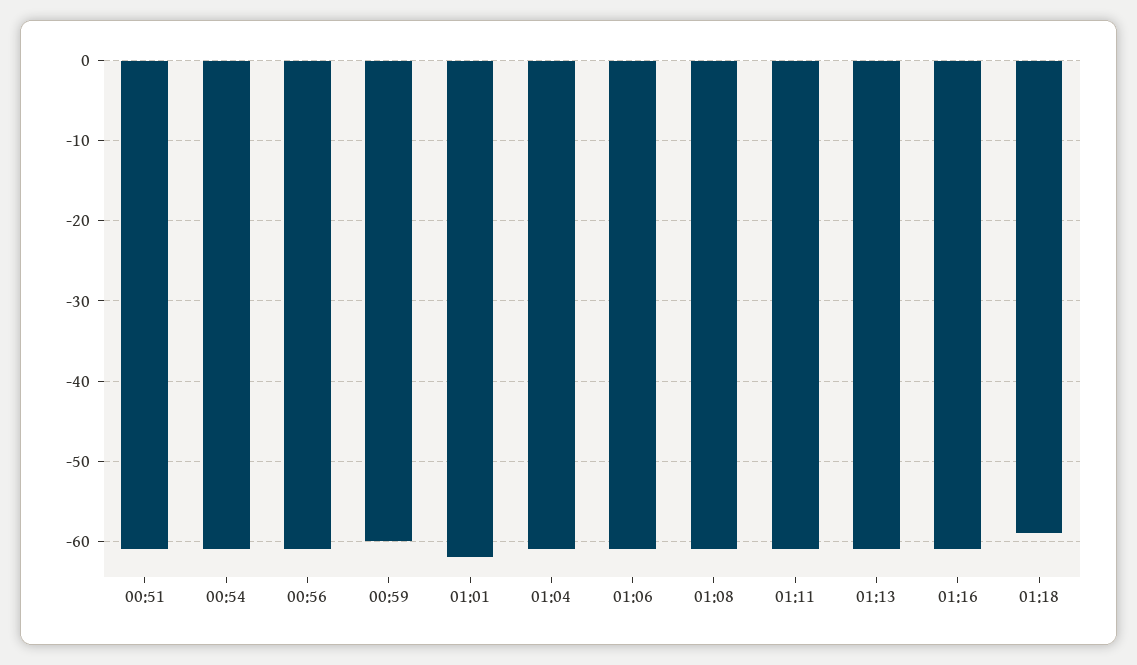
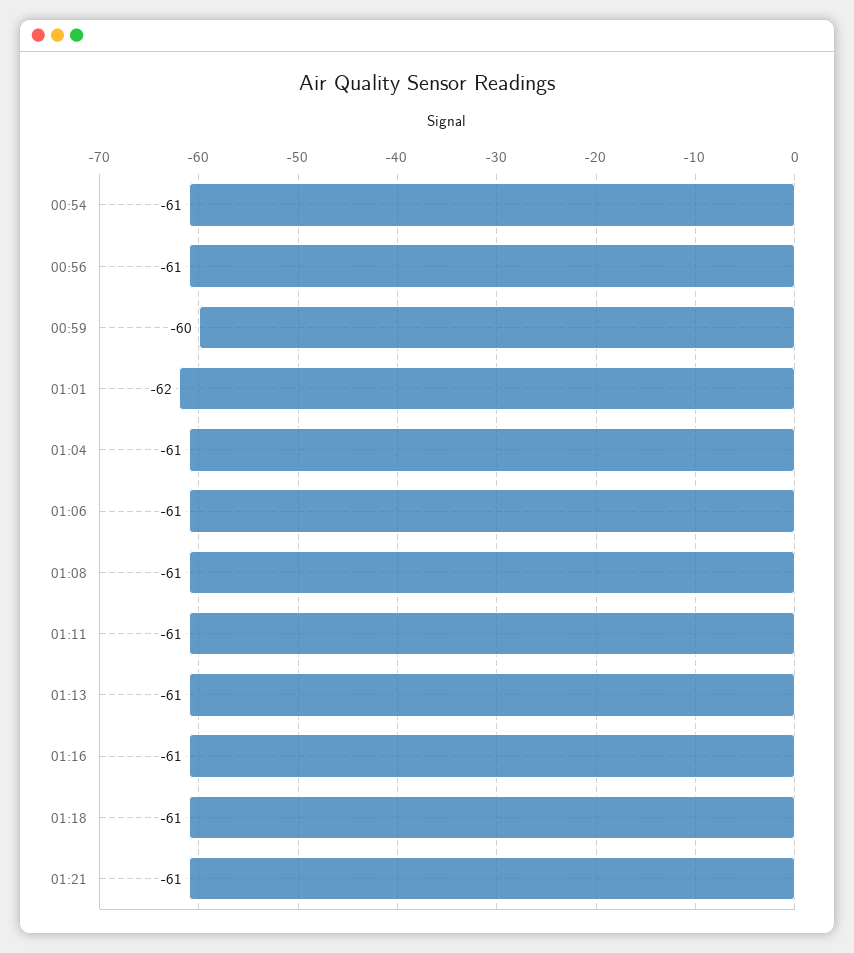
00:51: -61 -> none
01:18: -59 -> -61
01:21: none -> -61

